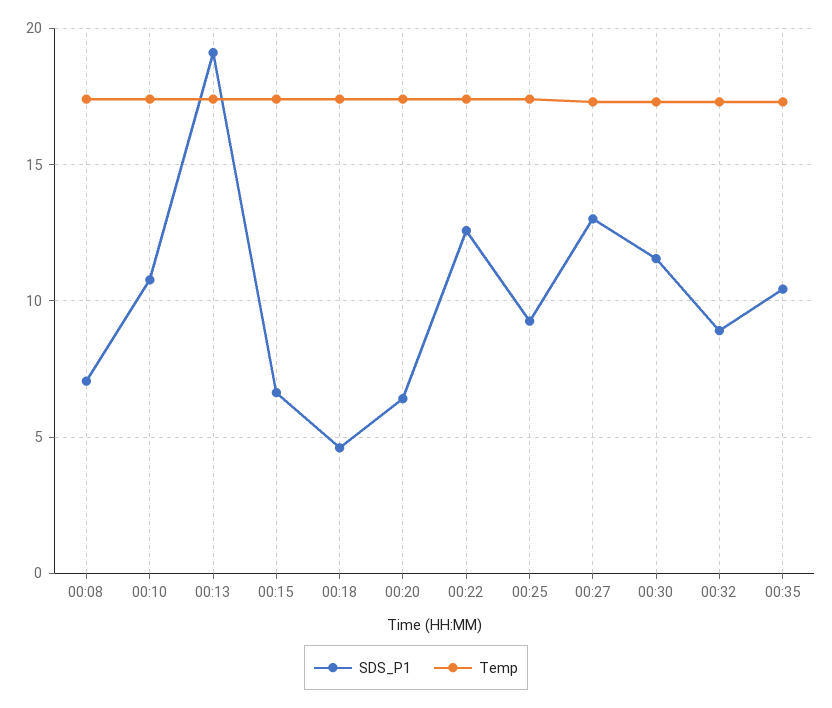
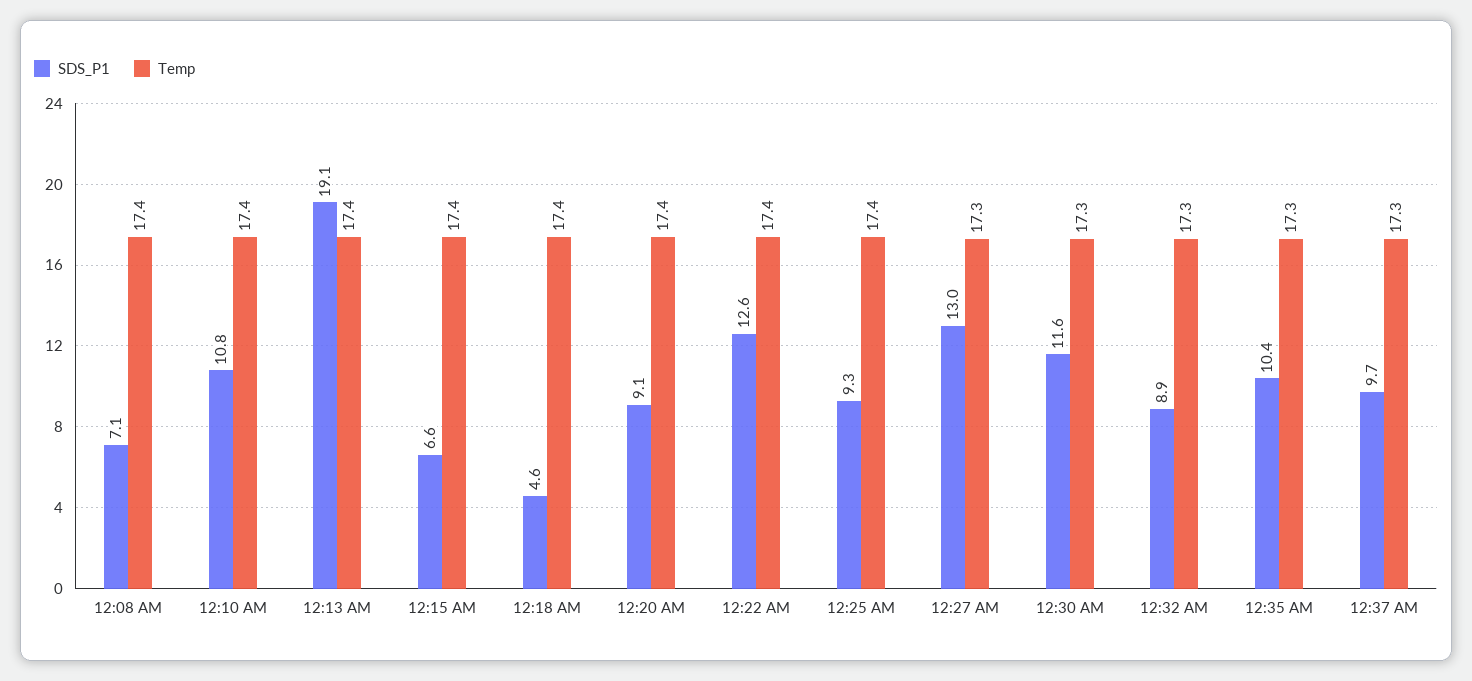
SDS_P1, 00:20: 6.5 -> 9.1
SDS_P1, 12:37 AM: none -> 9.7
Temp, 12:37 AM: none -> 17.3

